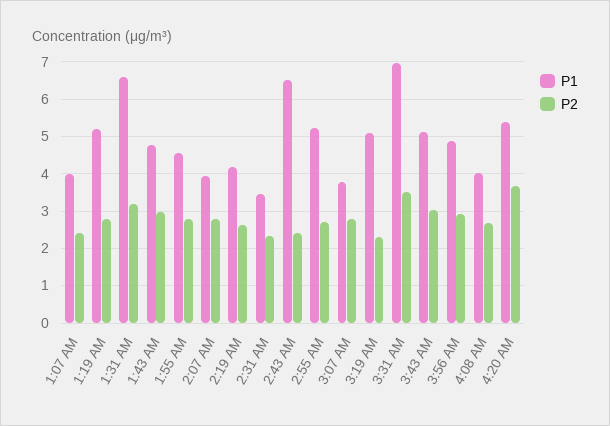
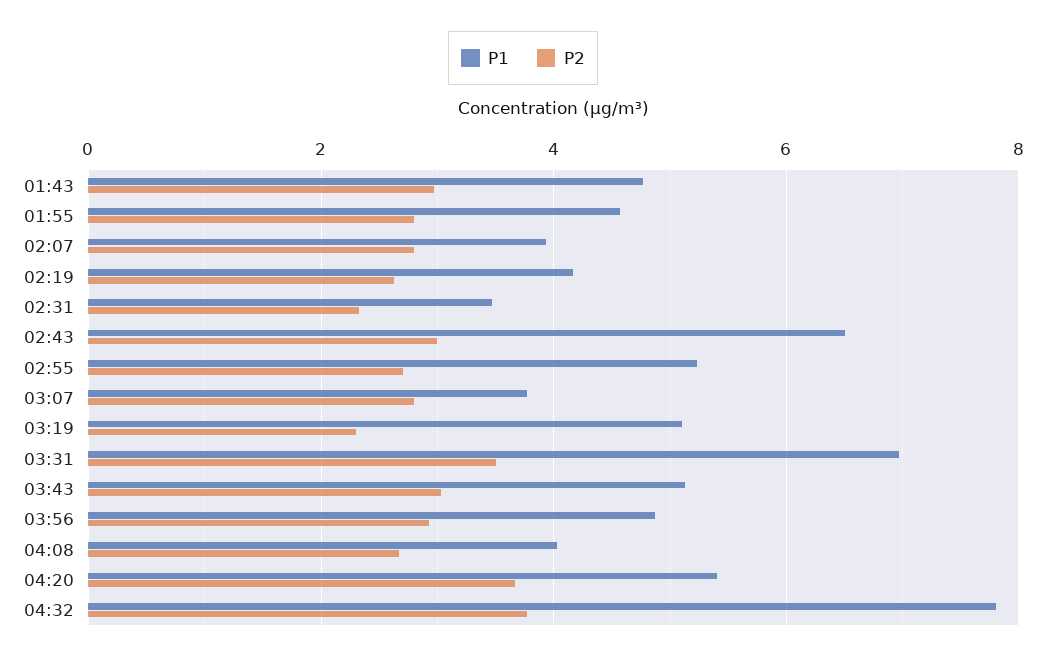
P1, 1:07 AM: 4 -> none
P2, 1:07 AM: 2.4 -> none
P1, 1:19 AM: 5.2 -> none
P2, 1:19 AM: 2.8 -> none
P1, 1:31 AM: 6.6 -> none
P2, 1:31 AM: 3.2 -> none
P2, 2:43 AM: 2.4 -> 3
P1, 04:32: none -> 7.8
P2, 04:32: none -> 3.8

